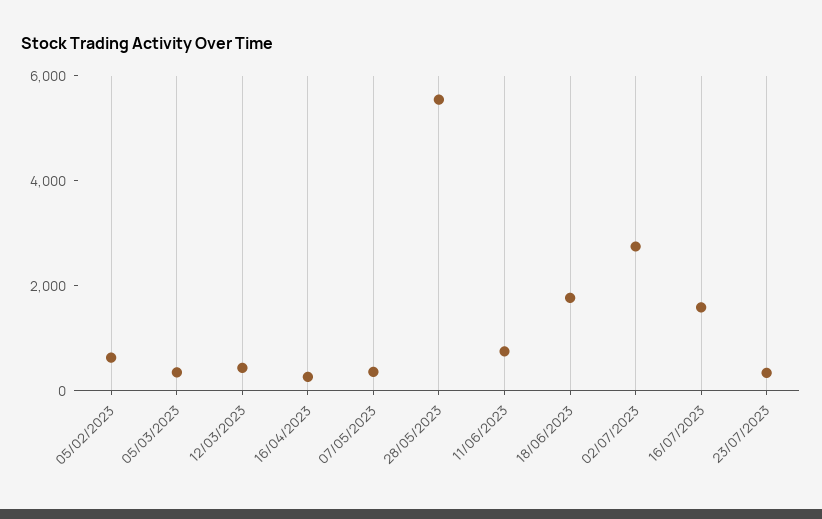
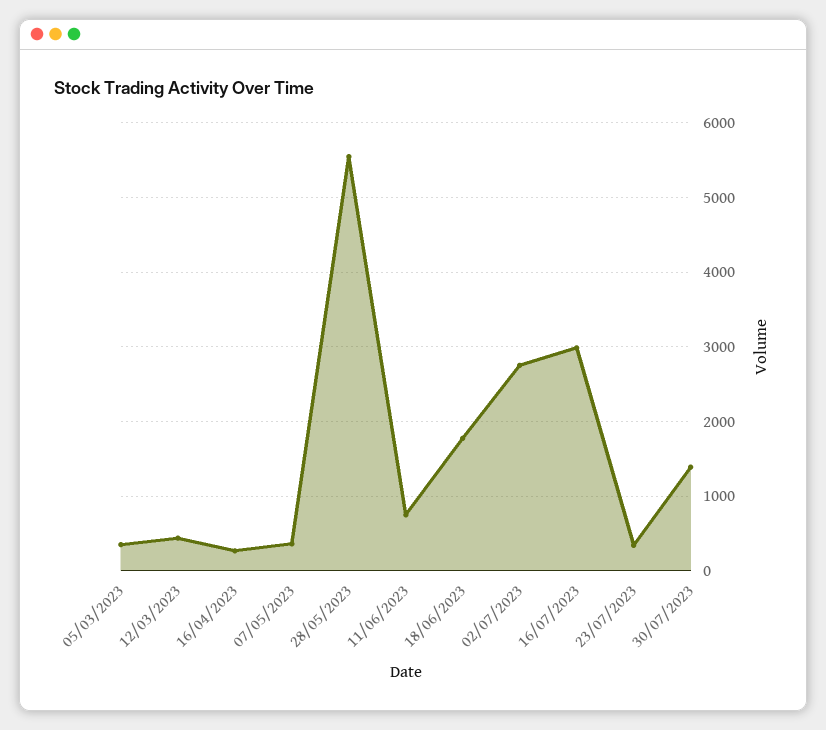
05/02/2023: 500 -> none
16/07/2023: 1500 -> 3000
30/07/2023: none -> 1400

